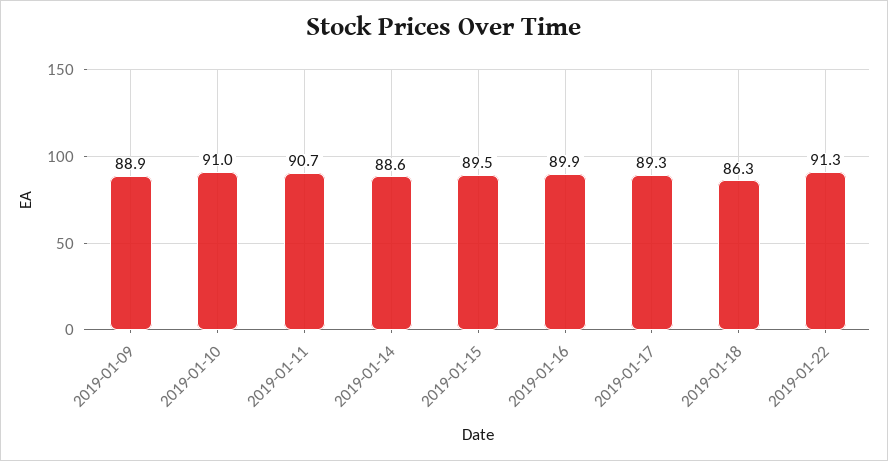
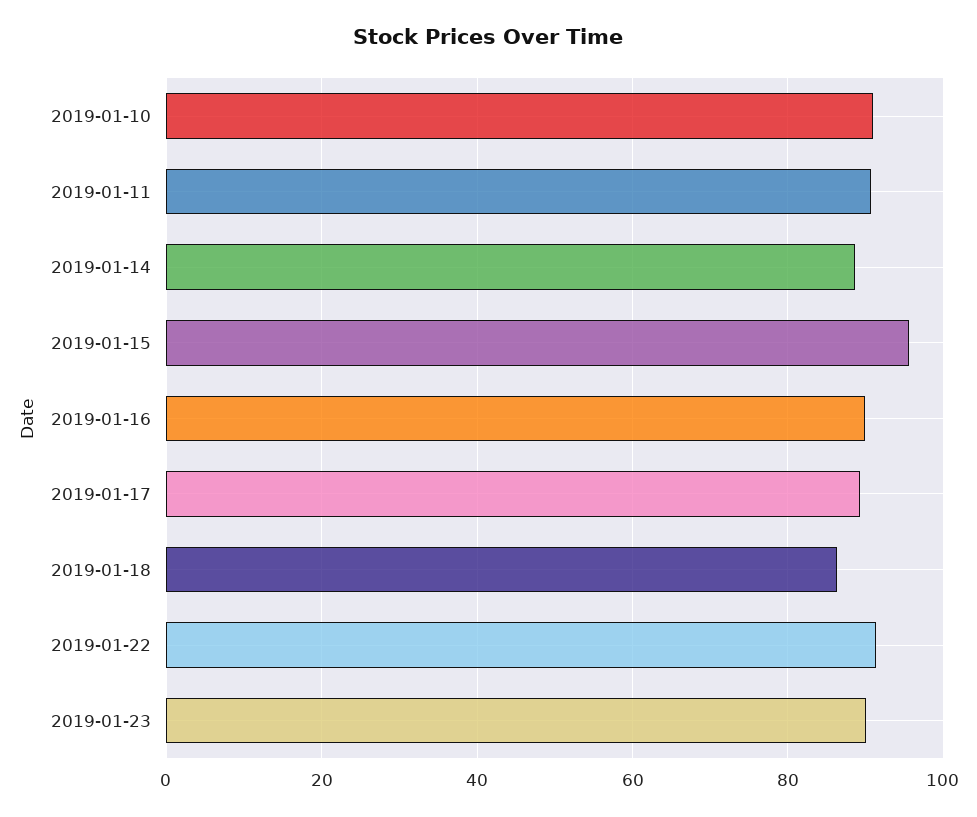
2019-01-09: 88.9 -> none
2019-01-15: 89.5 -> 96
2019-01-23: none -> 90

